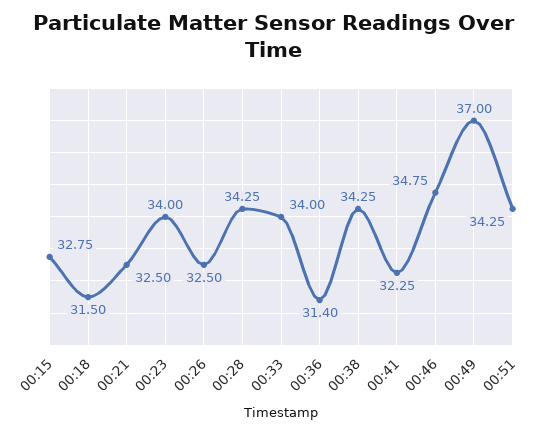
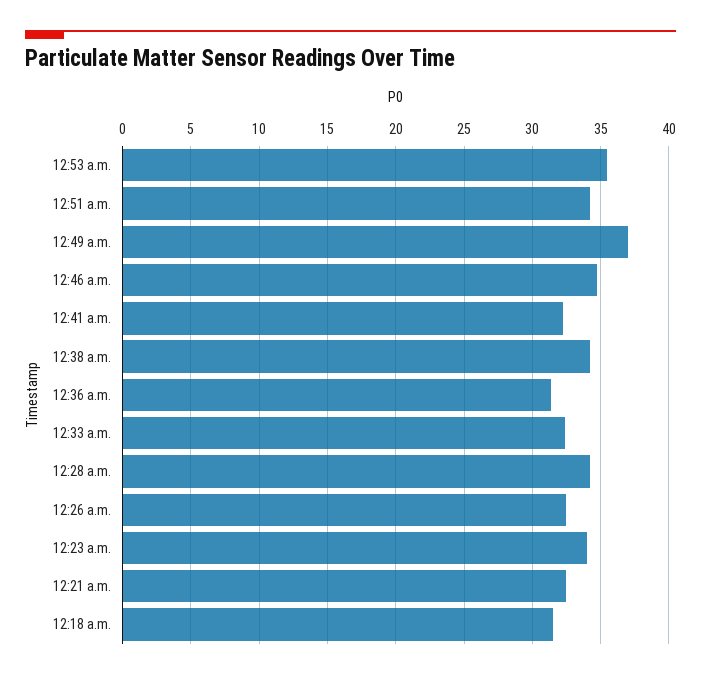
00:15: 32.75 -> none
00:33: 34 -> 32.5
12:53 a.m.: none -> 35.5

